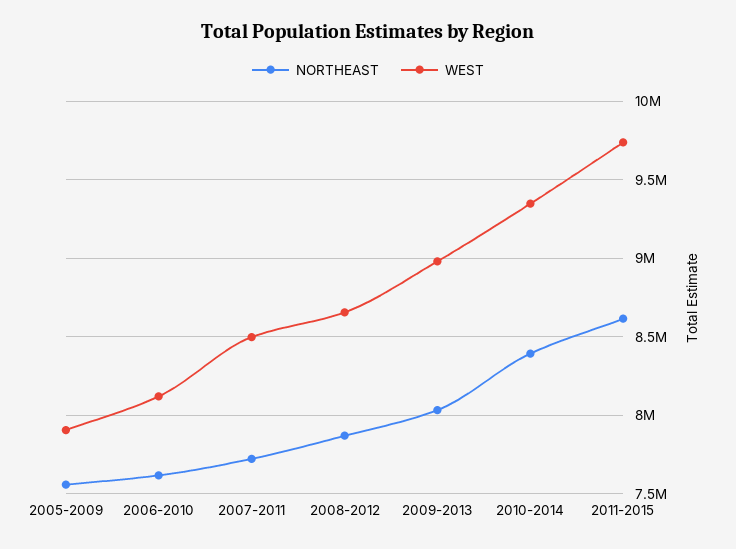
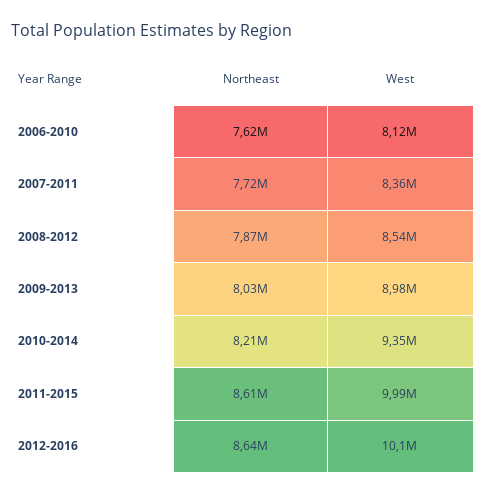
NORTHEAST, 2005-2009: 7550000 -> none
WEST, 2005-2009: 7900000 -> none
WEST, 2007-2011: 8500000 -> 8360000
WEST, 2008-2012: 8650000 -> 8540000
NORTHEAST, 2010-2014: 8400000 -> 8210000
WEST, 2011-2015: 9750000 -> 9990000
NORTHEAST, 2012-2016: none -> 8640000
WEST, 2012-2016: none -> 10100000

